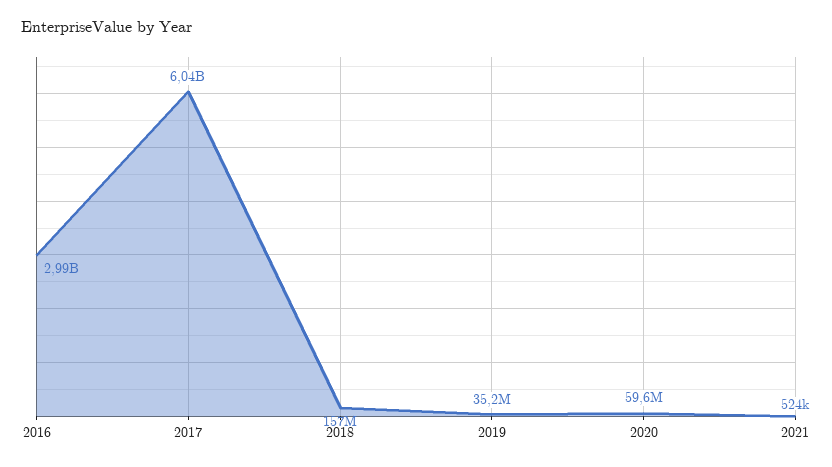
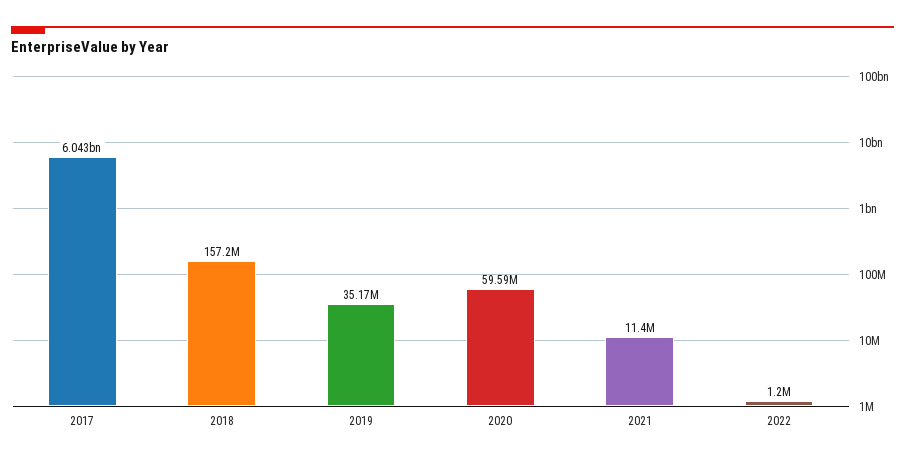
2016: 2990000000 -> none
2021: 524000 -> 11400000
2022: none -> 1200000

